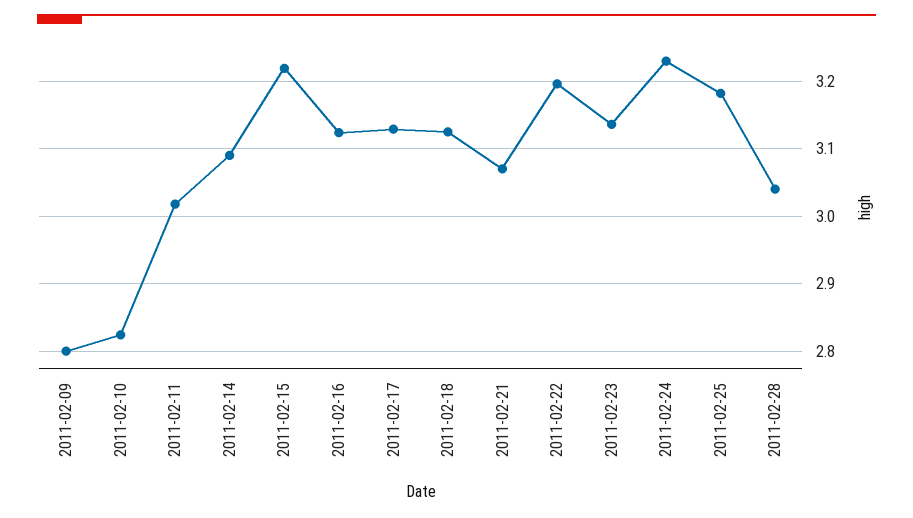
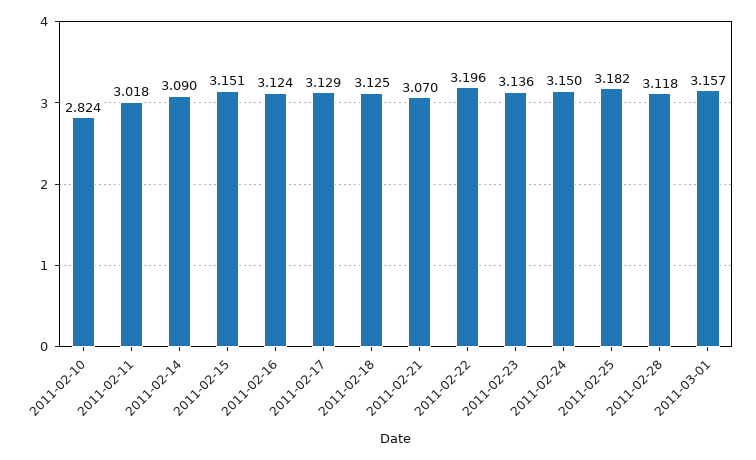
2011-02-09: 2.8 -> none
2011-02-15: 3.22 -> 3.151
2011-02-24: 3.23 -> 3.15
2011-02-28: 3.04 -> 3.118
2011-03-01: none -> 3.157

